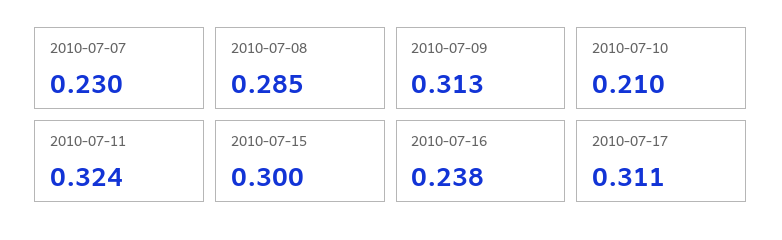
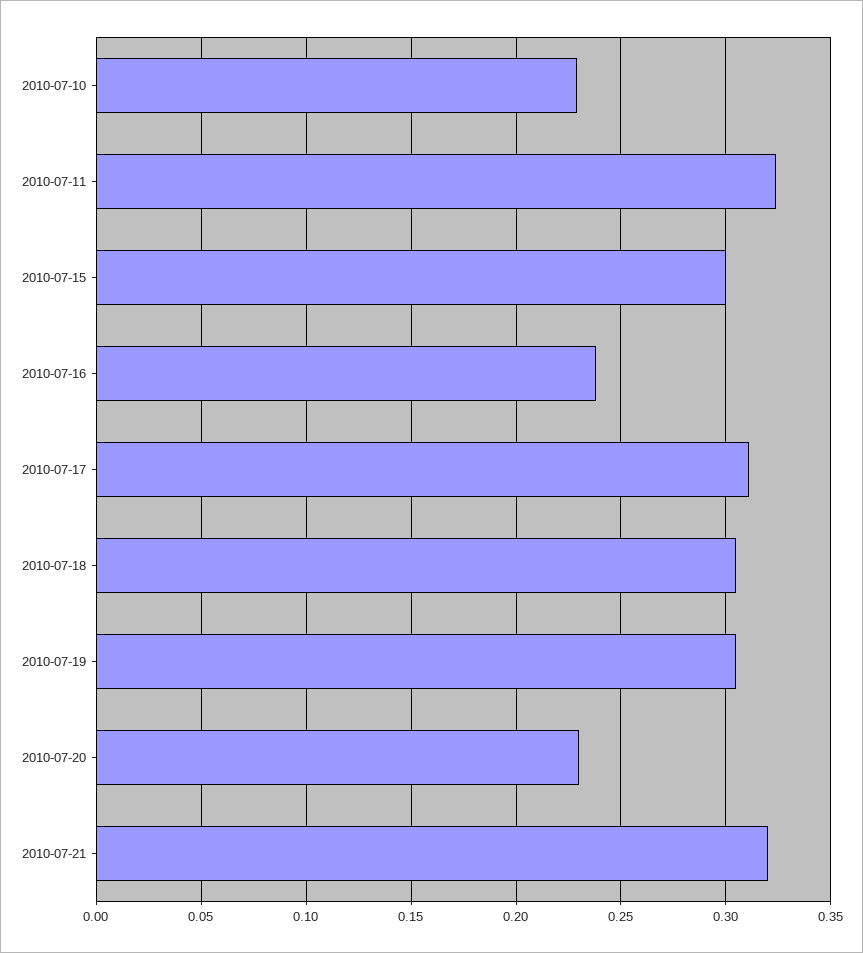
2010-07-07: 0.23 -> none
2010-07-08: 0.285 -> none
2010-07-09: 0.313 -> none
2010-07-10: 0.21 -> 0.23
2010-07-18: none -> 0.305
2010-07-19: none -> 0.305
2010-07-20: none -> 0.23
2010-07-21: none -> 0.32

